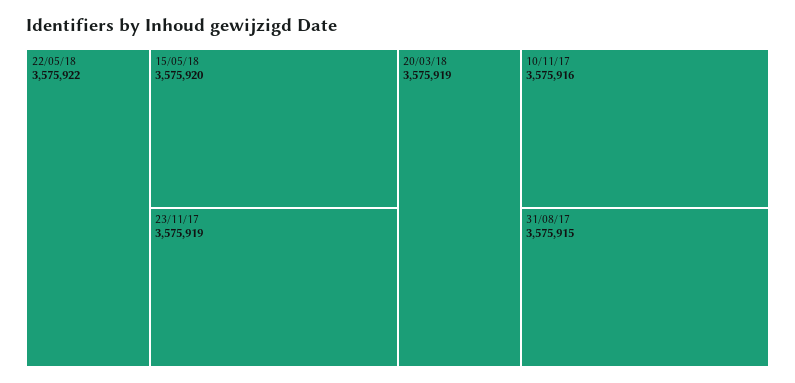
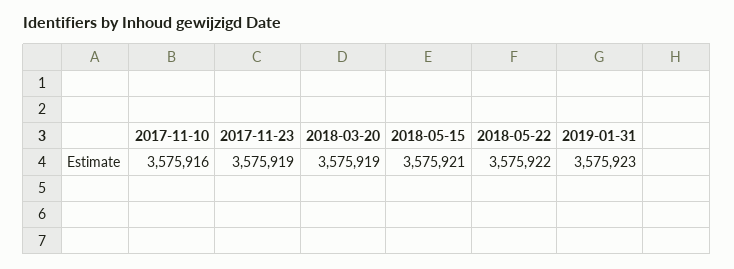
15/05/18: 3575920 -> 3575921
31/08/17: 3575915 -> none
2019-01-31: none -> 3575923

